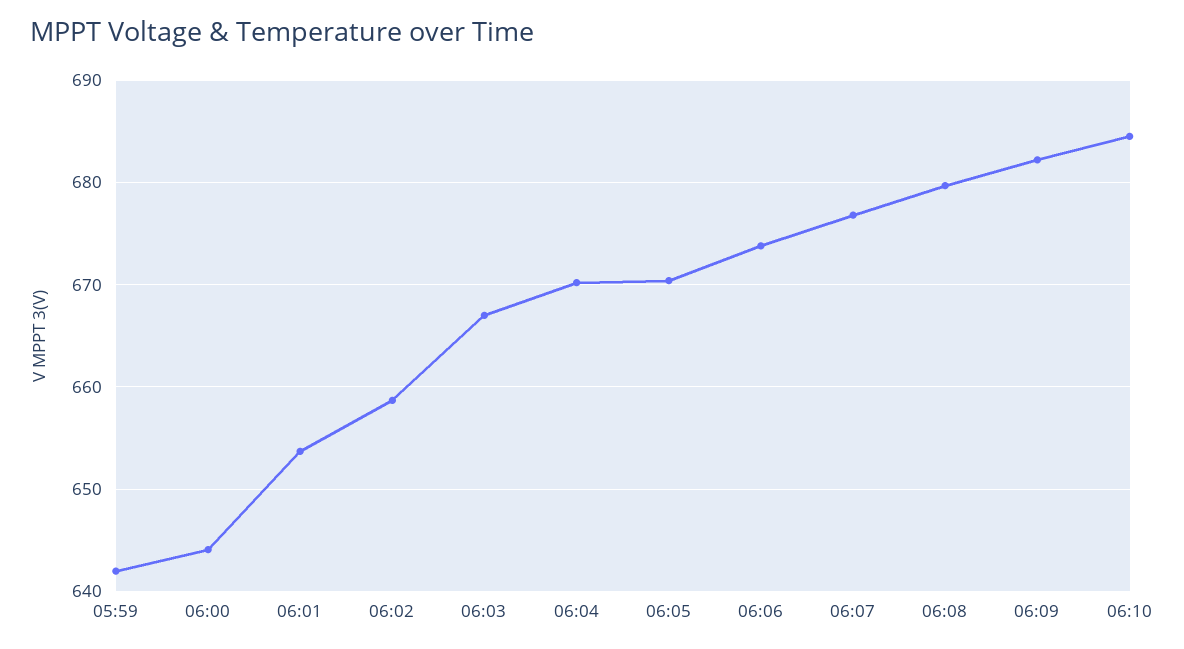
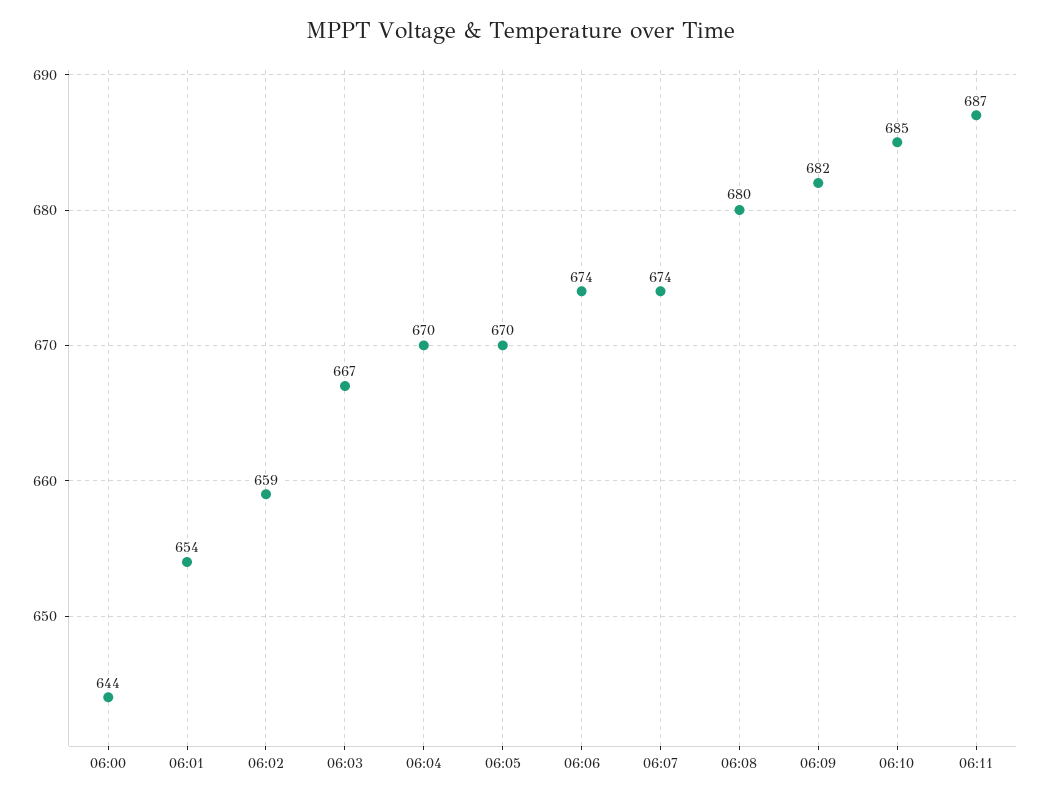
05:59: 642 -> none
06:07: 677 -> 674
06:11: none -> 687

